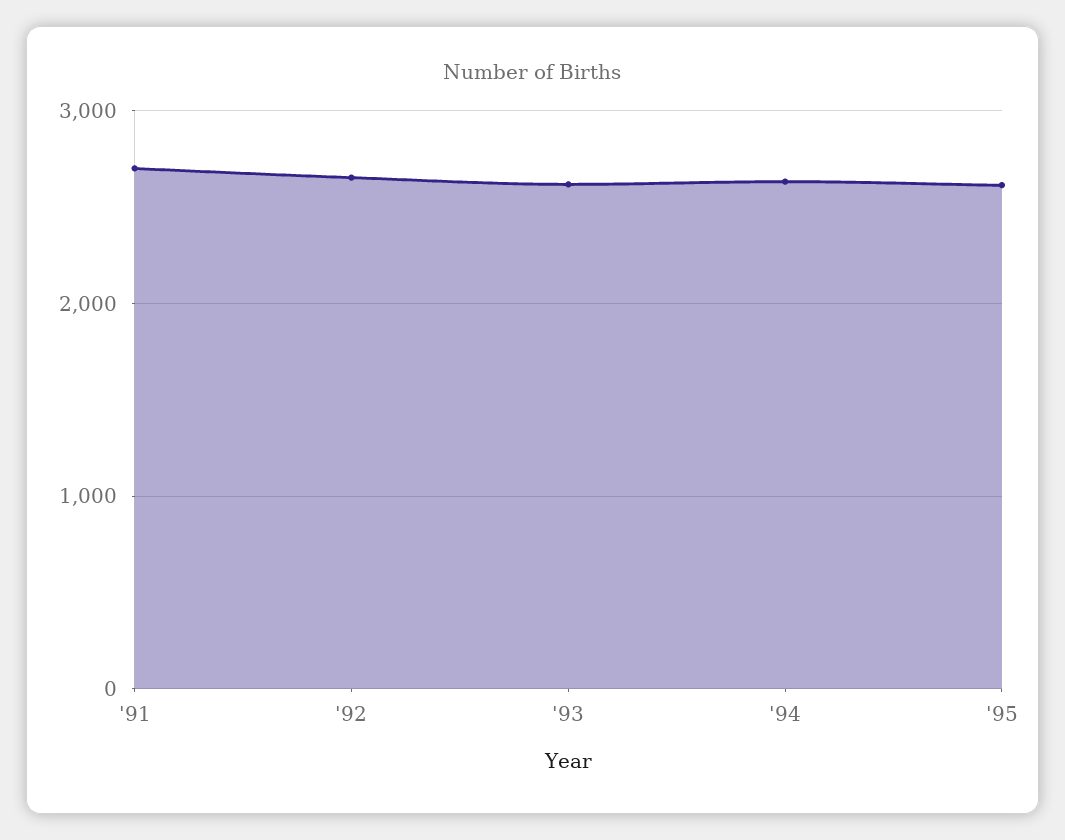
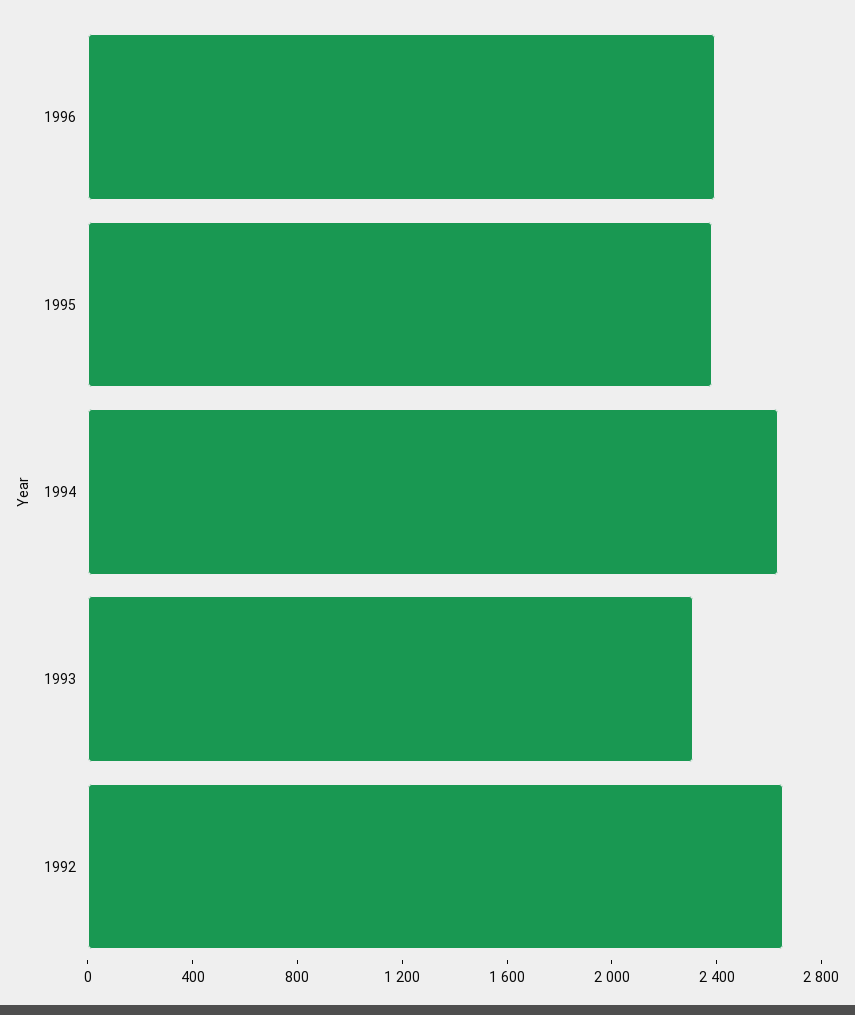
'91: 2700 -> none
'93: 2600 -> 2300
'95: 2600 -> 2400
1996: none -> 2400

